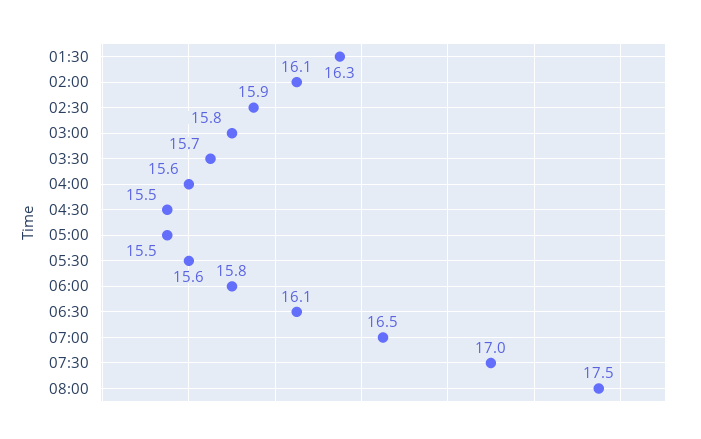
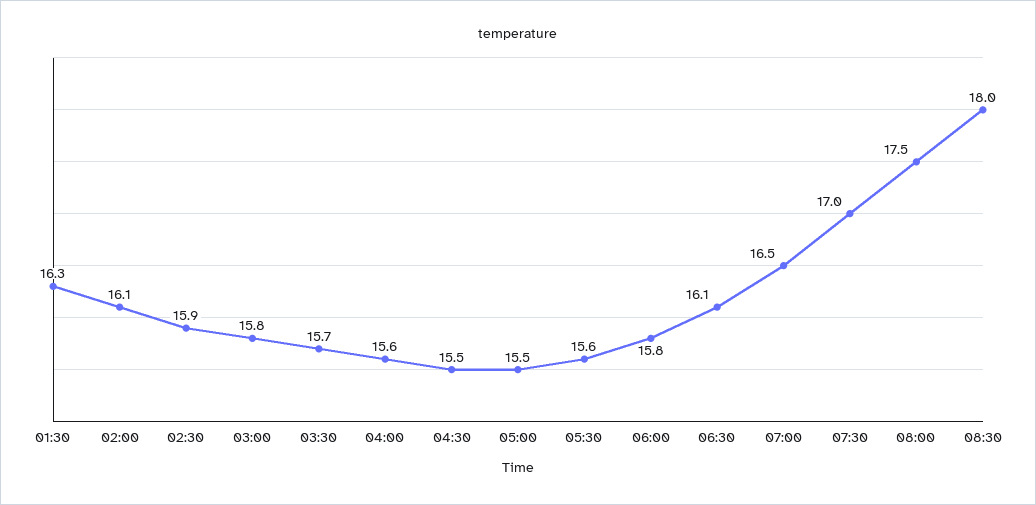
08:30: none -> 18

